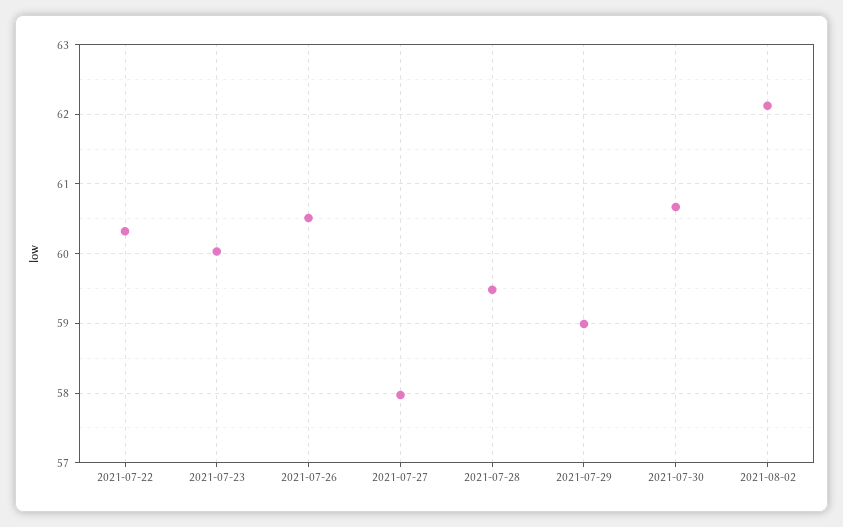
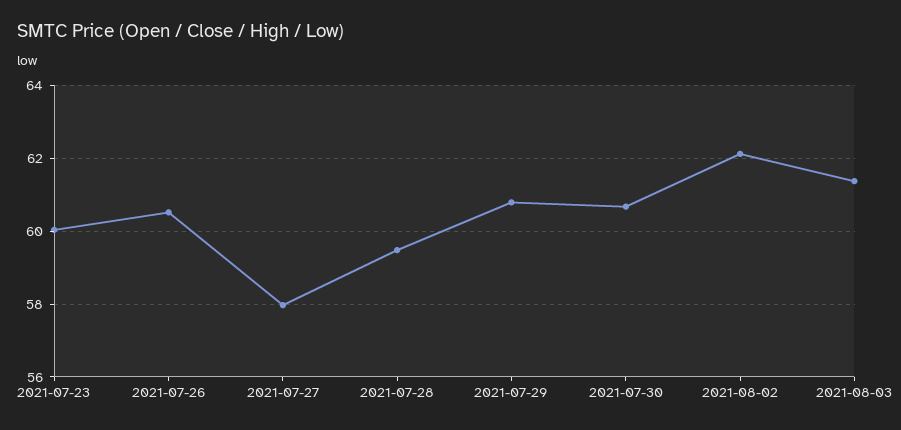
2021-07-22: 60.3 -> none
2021-07-29: 59 -> 60.8
2021-08-03: none -> 61.4

